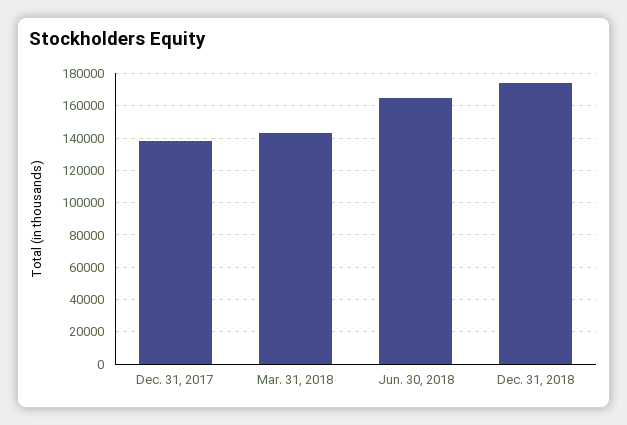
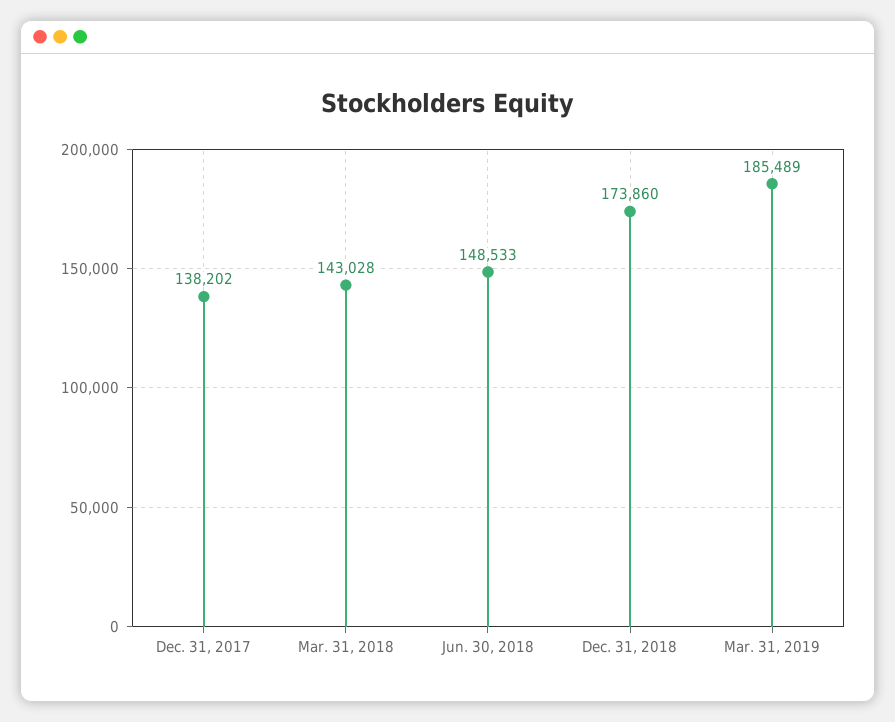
Jun. 30, 2018: 165000 -> 148533
Mar. 31, 2019: none -> 185489

